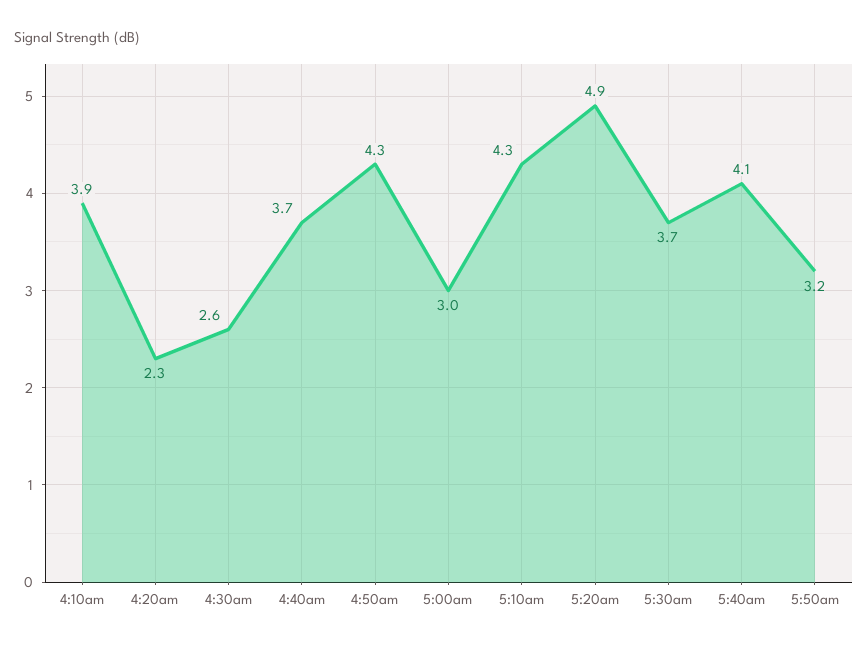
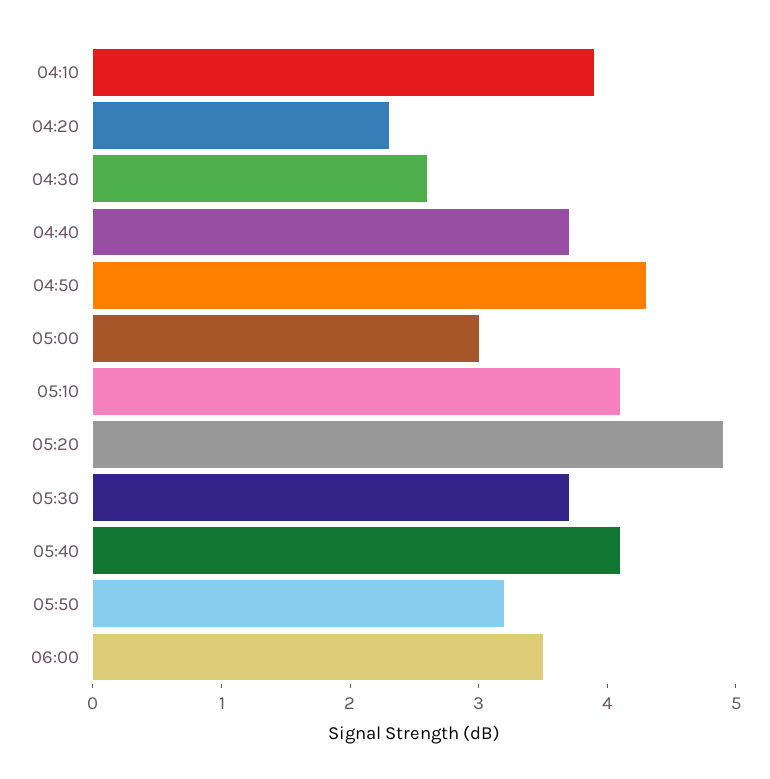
5:10am: 4.3 -> 4.1
06:00: none -> 3.5

